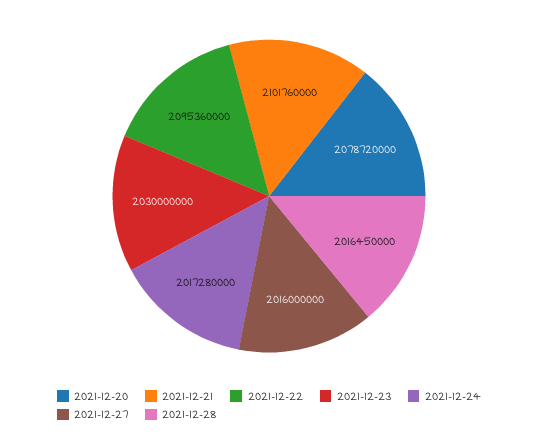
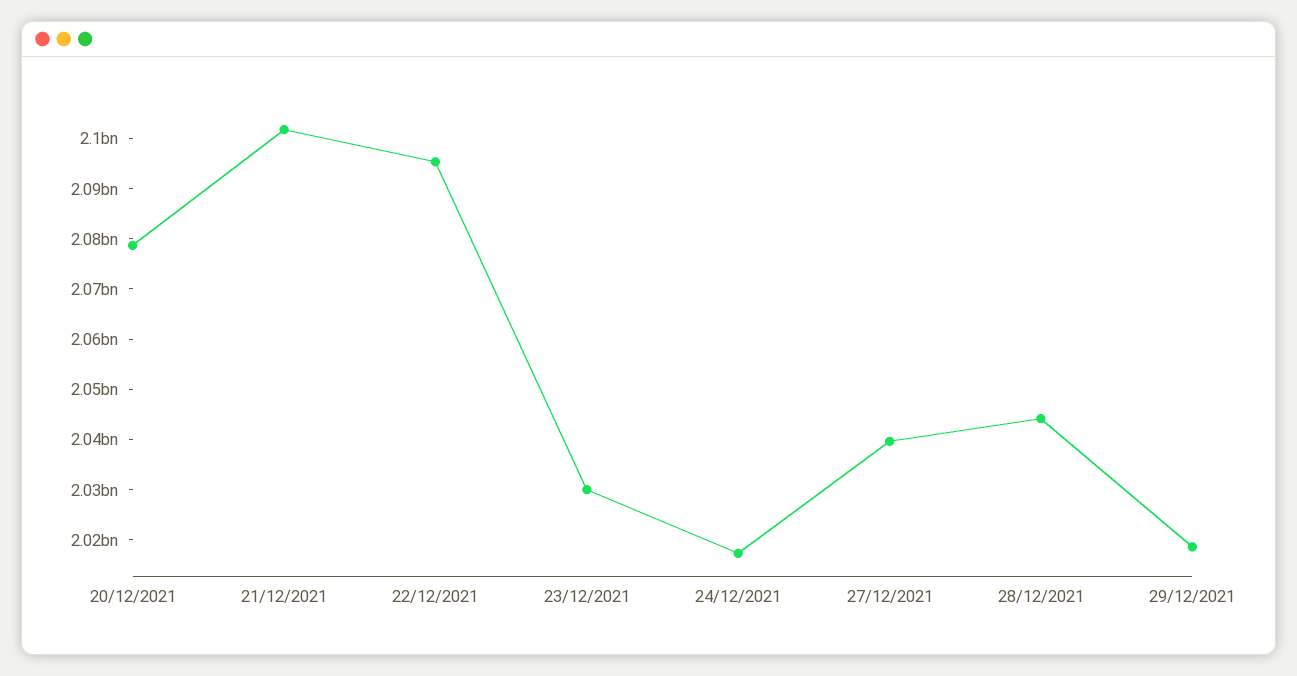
2021-12-27: 2016000000 -> 2040000000
2021-12-28: 2016450000 -> 2044000000
29/12/2021: none -> 2018000000

